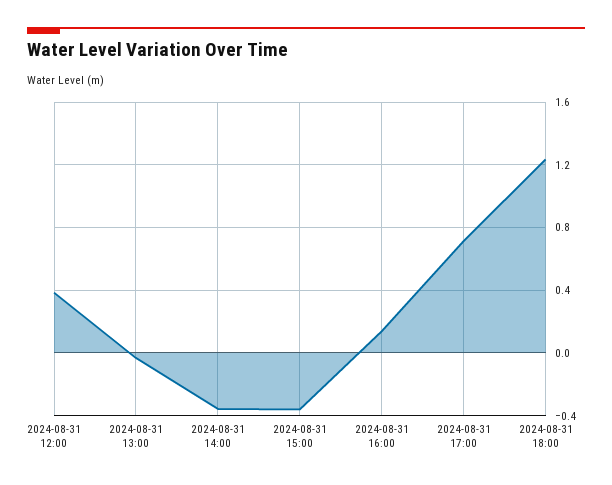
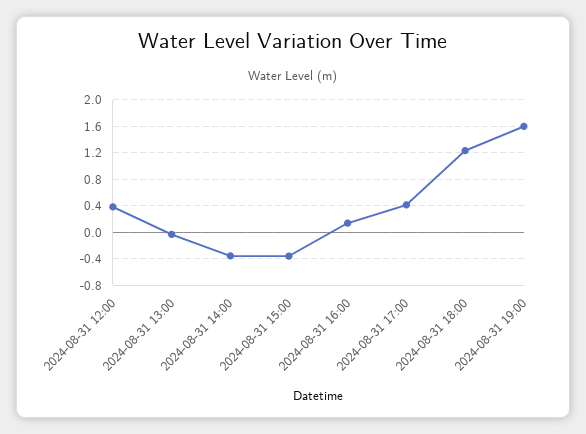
2024-08-31 17:00: 0.7 -> 0.4
2024-08-31 19:00: none -> 1.6

